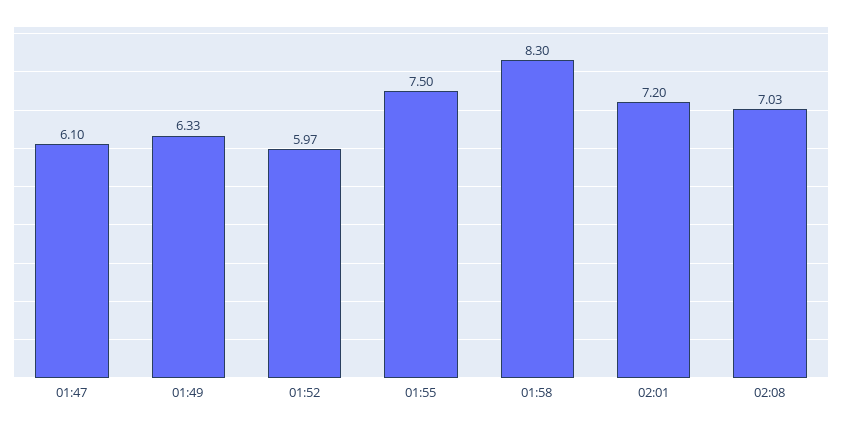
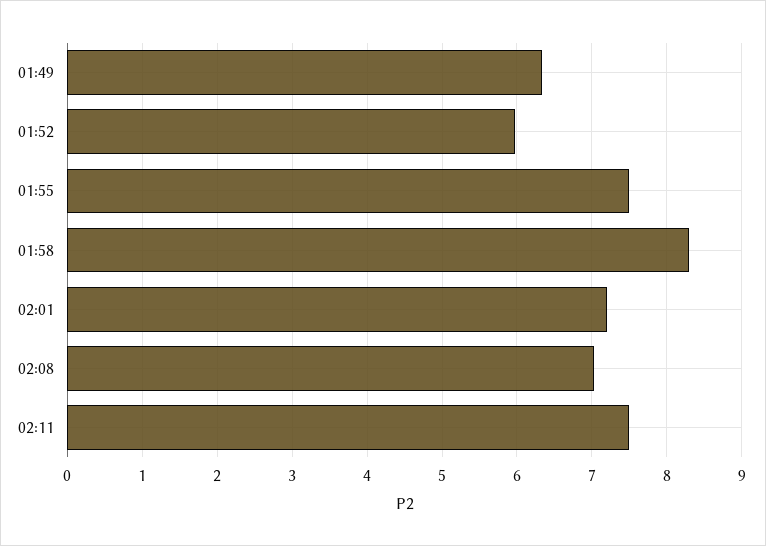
01:47: 6.1 -> none
02:11: none -> 7.5

